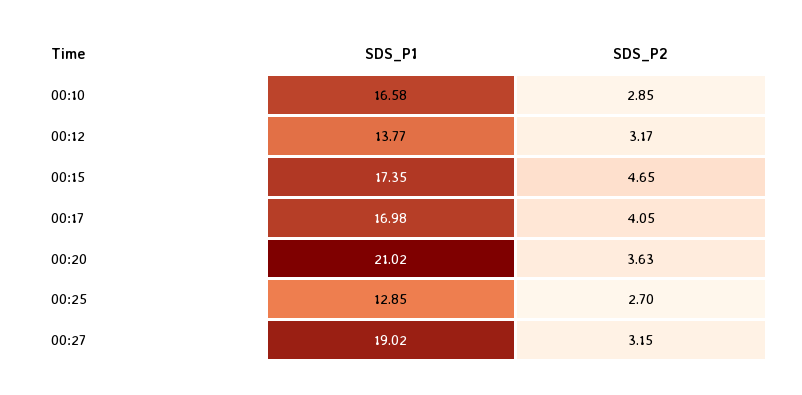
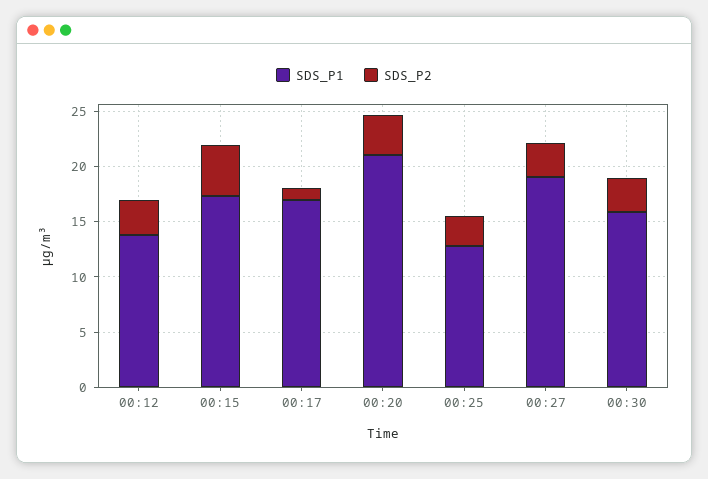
SDS_P1, 00:10: 16.58 -> none
SDS_P2, 00:10: 2.85 -> none
SDS_P2, 00:17: 4.05 -> 1
SDS_P1, 00:30: none -> 16
SDS_P2, 00:30: none -> 3

